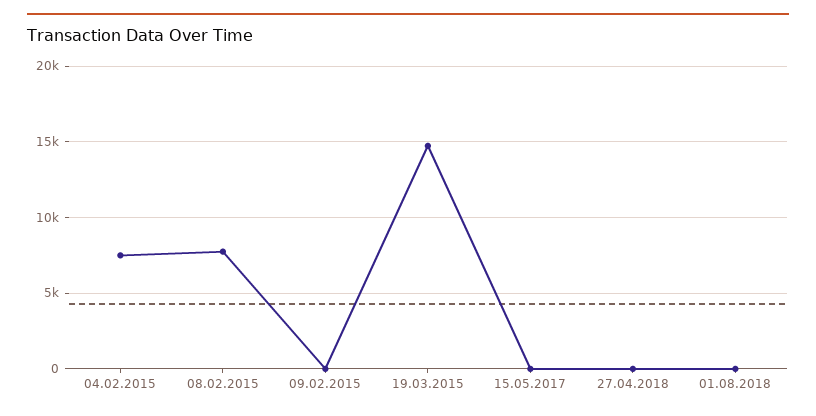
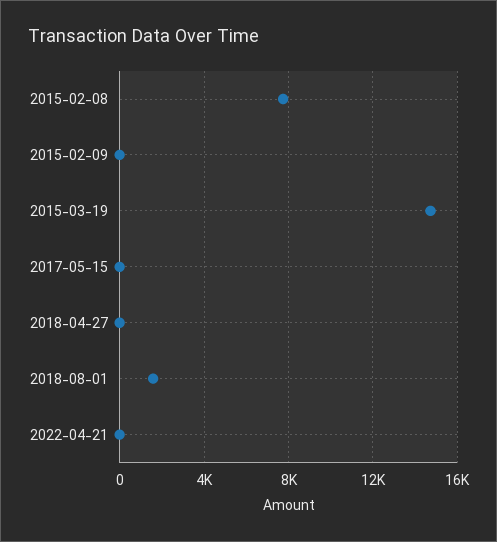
04.02.2015: 7500 -> none
01.08.2018: 0 -> 1500
2022-04-21: none -> 0

